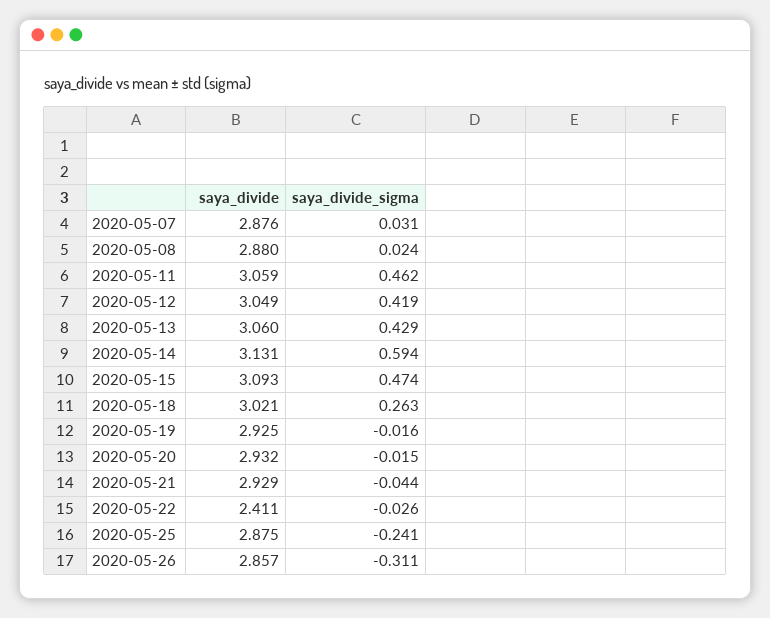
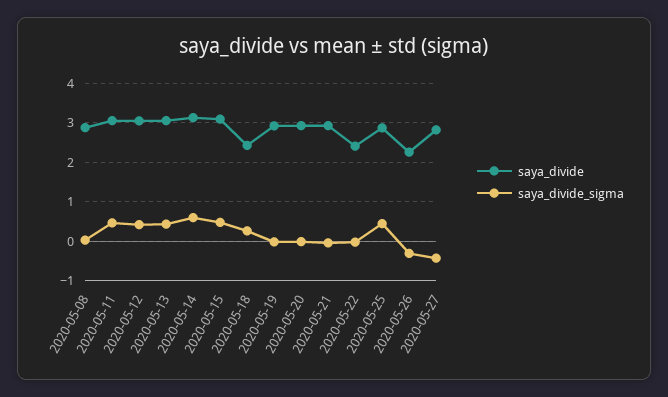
saya_divide, 2020-05-07: 2.876 -> none
saya_divide_sigma, 2020-05-07: 0.031 -> none
saya_divide, 2020-05-18: 3.021 -> 2.4
saya_divide_sigma, 2020-05-25: -0.241 -> 0.4
saya_divide, 2020-05-26: 2.857 -> 2.2
saya_divide, 2020-05-27: none -> 2.8
saya_divide_sigma, 2020-05-27: none -> -0.4

